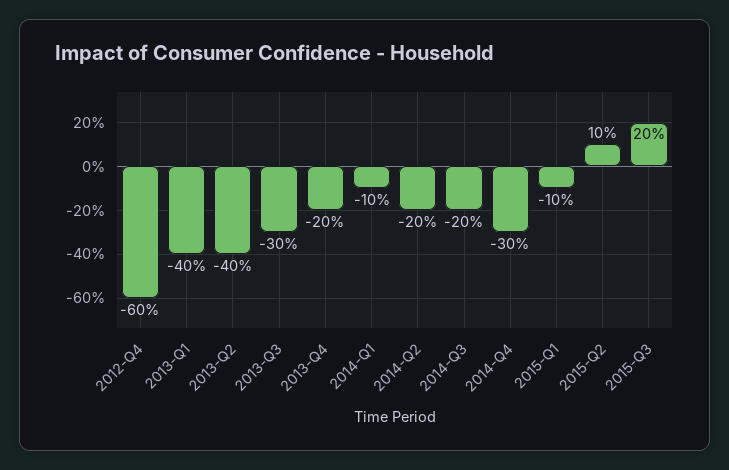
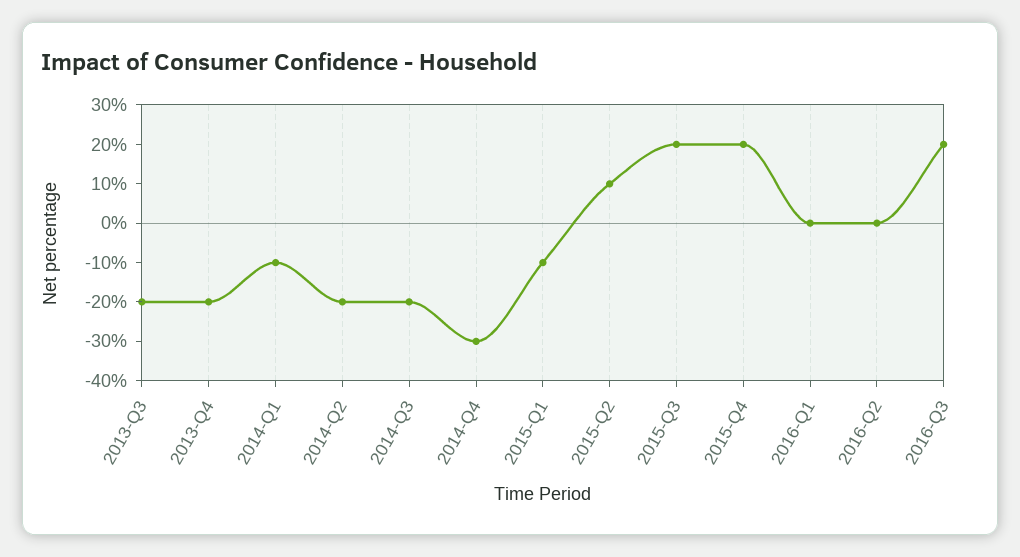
2012-Q4: -60 -> none
2013-Q1: -40 -> none
2013-Q2: -40 -> none
2013-Q3: -30 -> -20
2015-Q4: none -> 20
2016-Q1: none -> 0
2016-Q2: none -> 0
2016-Q3: none -> 20

